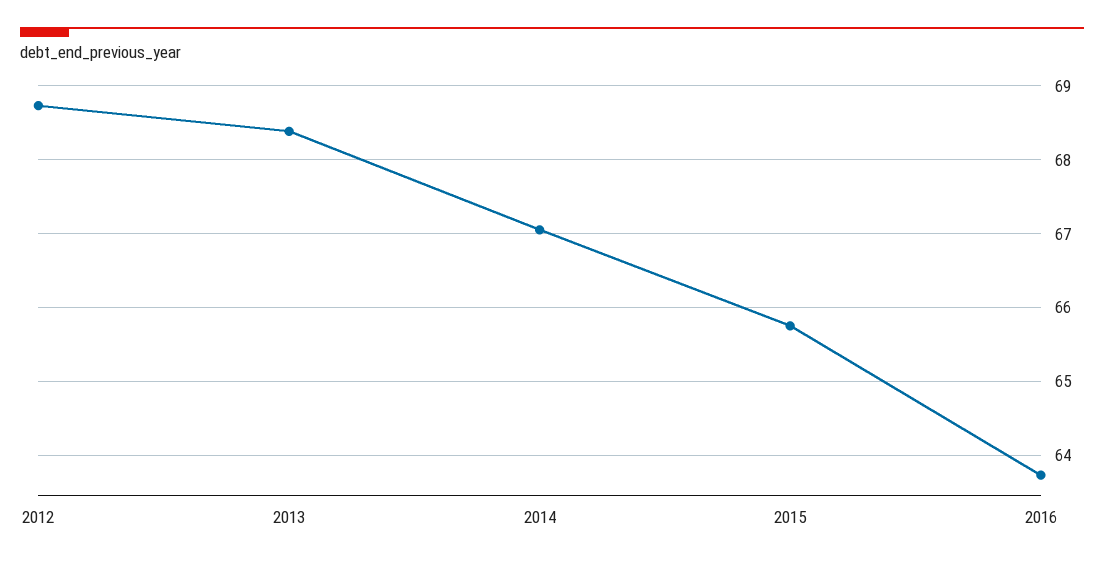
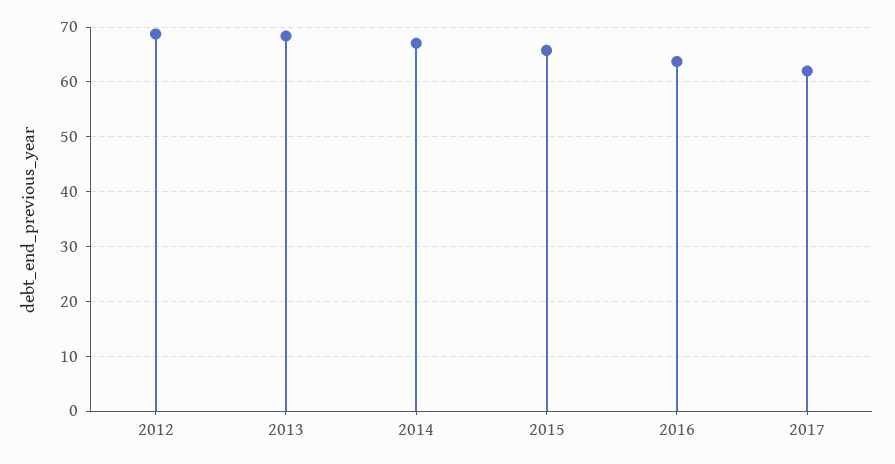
2017: none -> 62

